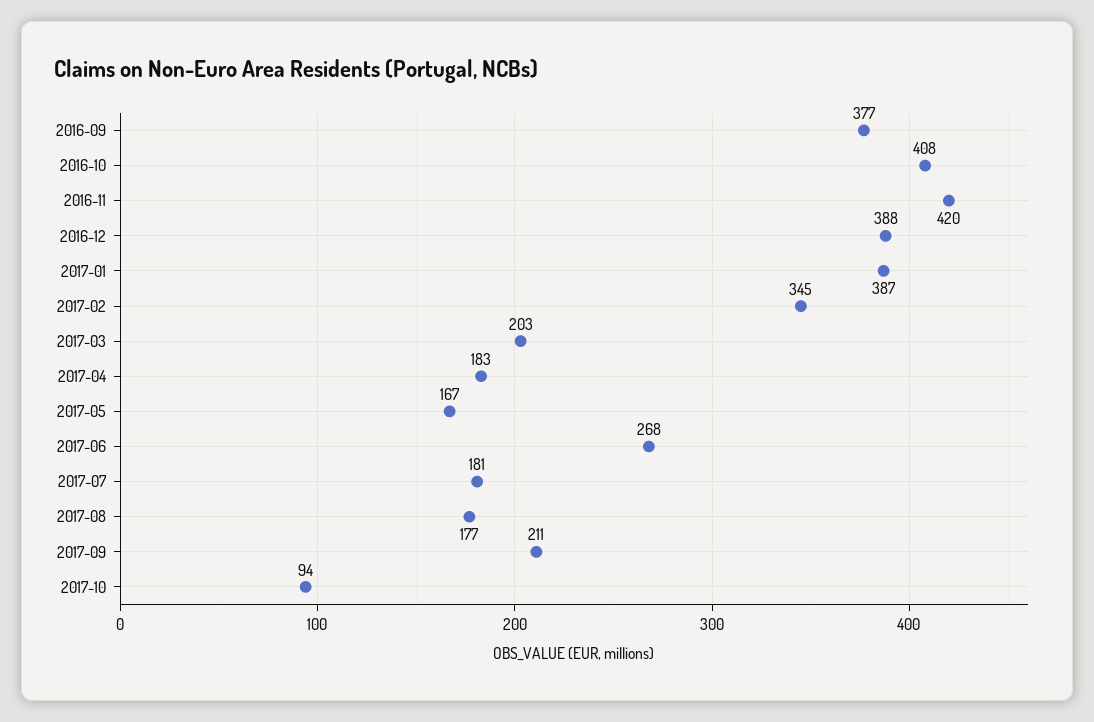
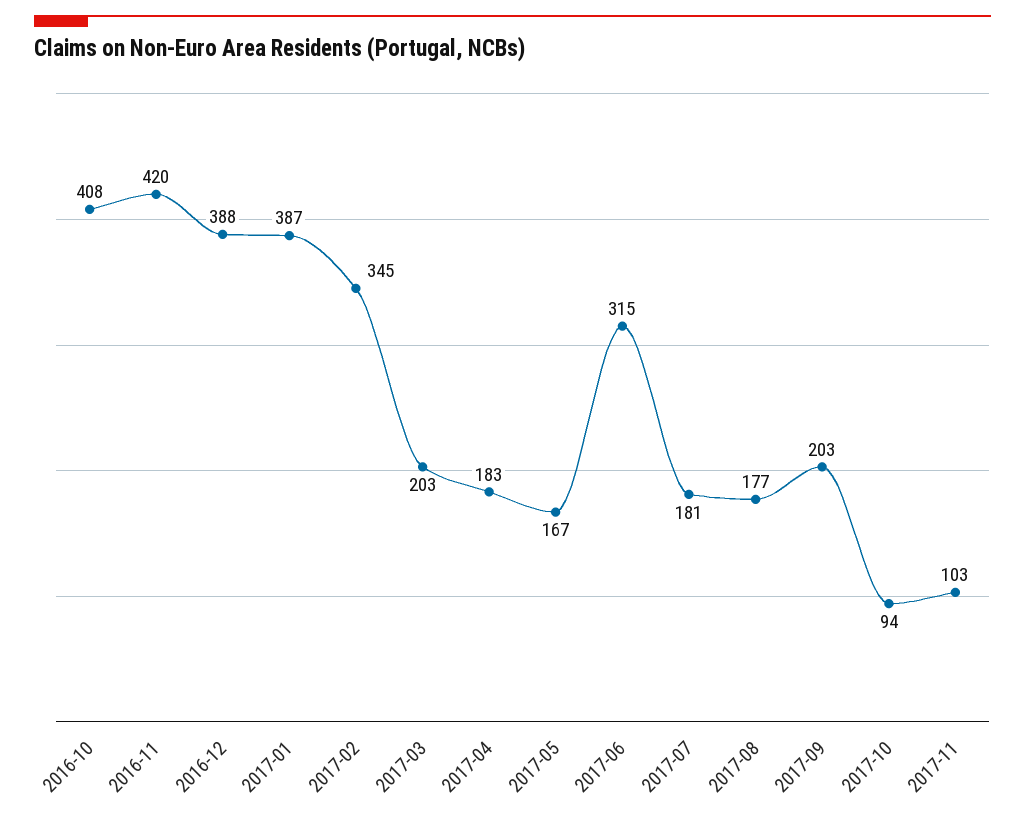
2016-09: 377 -> none
2017-06: 268 -> 315
2017-09: 211 -> 203
2017-11: none -> 103

